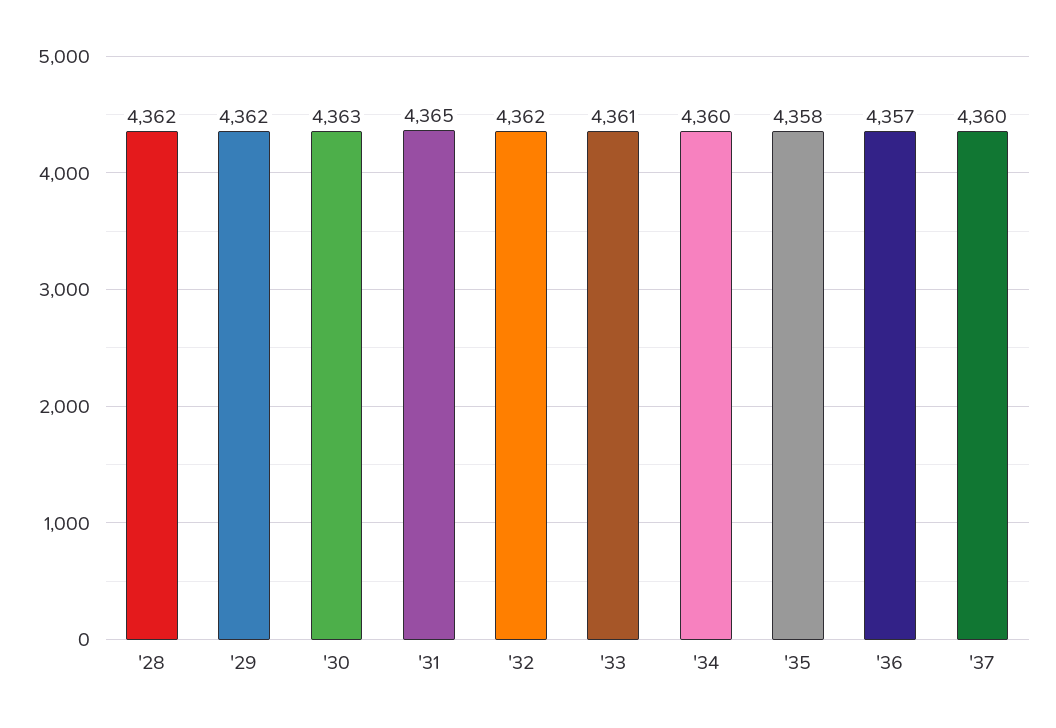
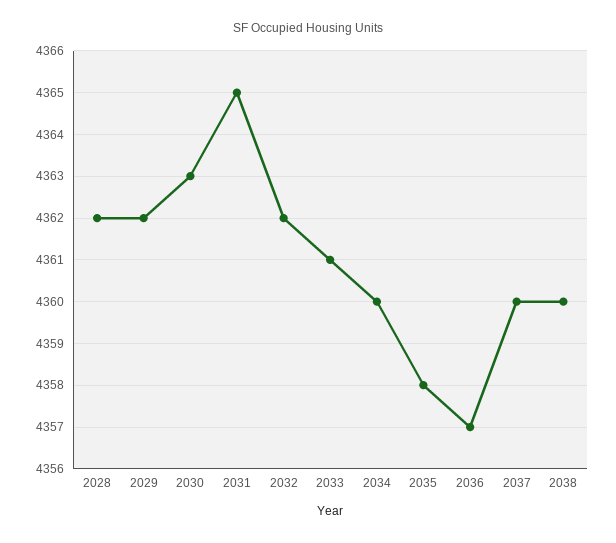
2038: none -> 4360

